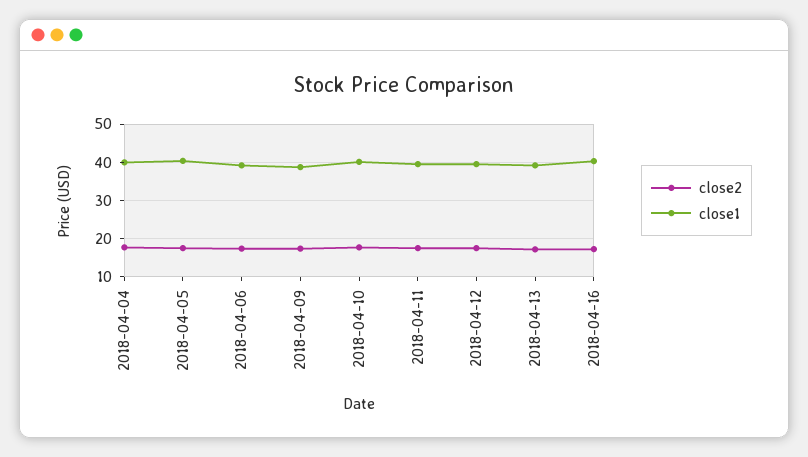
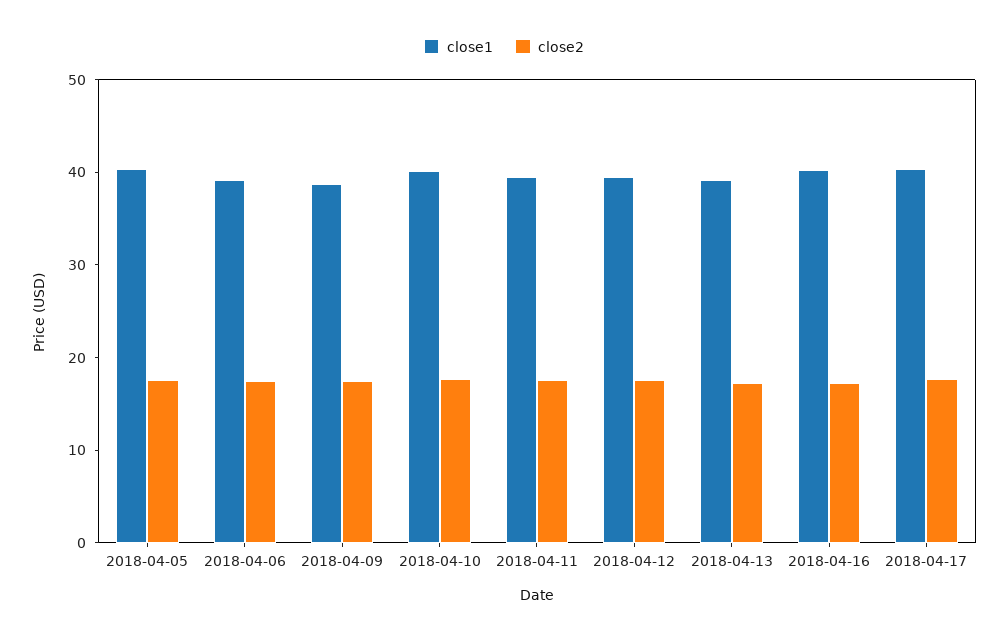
close2, 2018-04-04: 18 -> none
close1, 2018-04-04: 40 -> none
close1, 2018-04-17: none -> 40
close2, 2018-04-17: none -> 18

